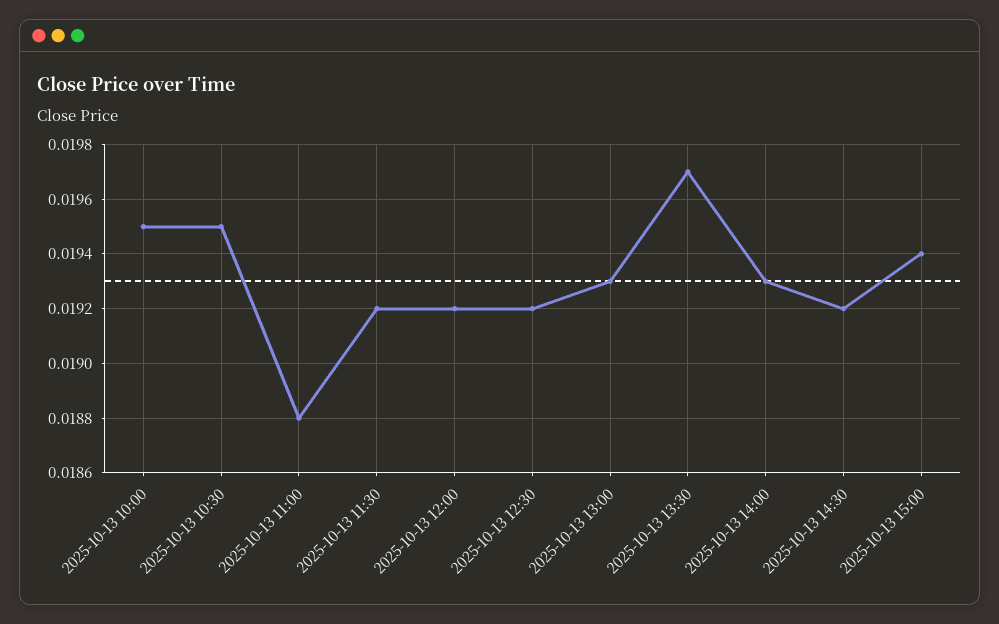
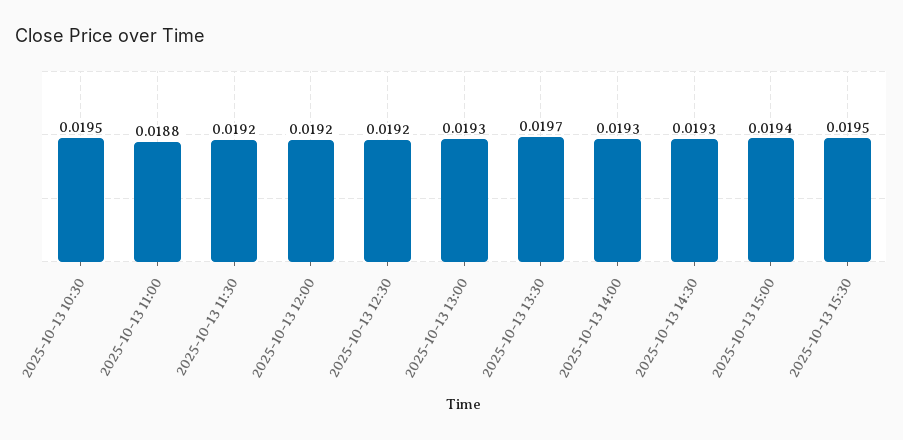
2025-10-13 10:00: 0.0195 -> none
2025-10-13 14:30: 0.0192 -> 0.0193
2025-10-13 15:30: none -> 0.0195

